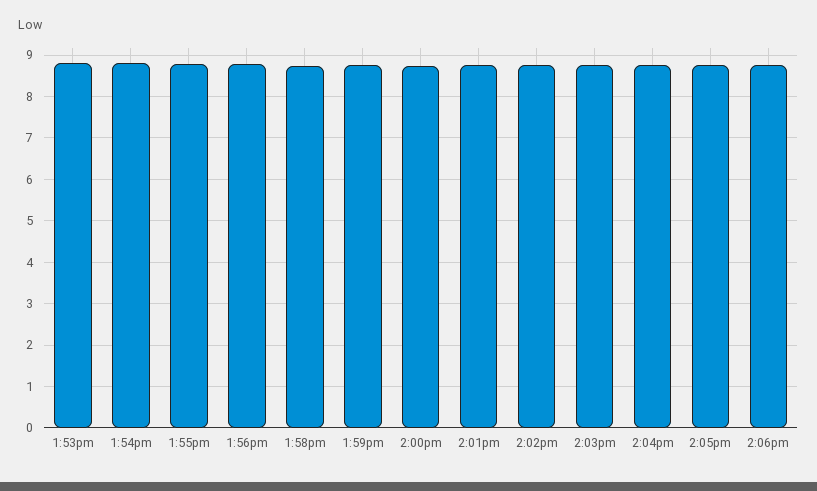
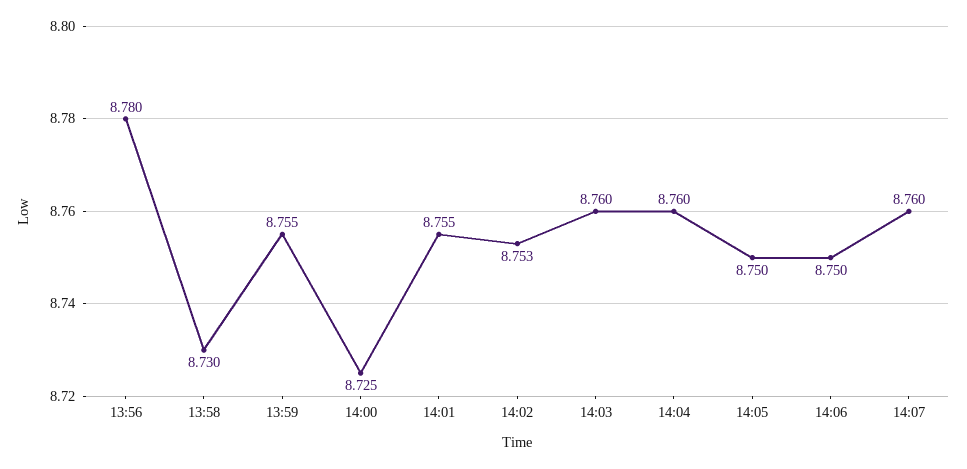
1:53pm: 8.8 -> none
1:54pm: 8.8 -> none
1:55pm: 8.8 -> none
14:07: none -> 8.76

